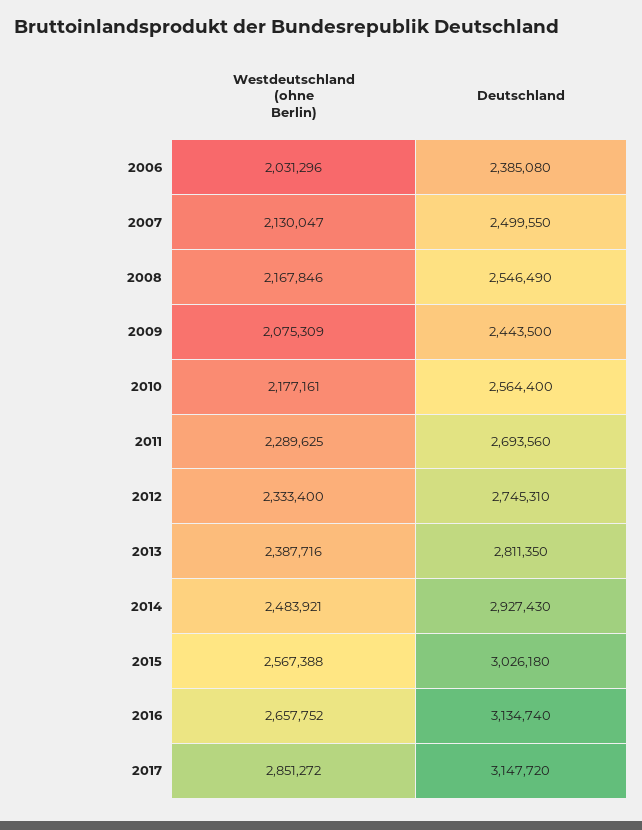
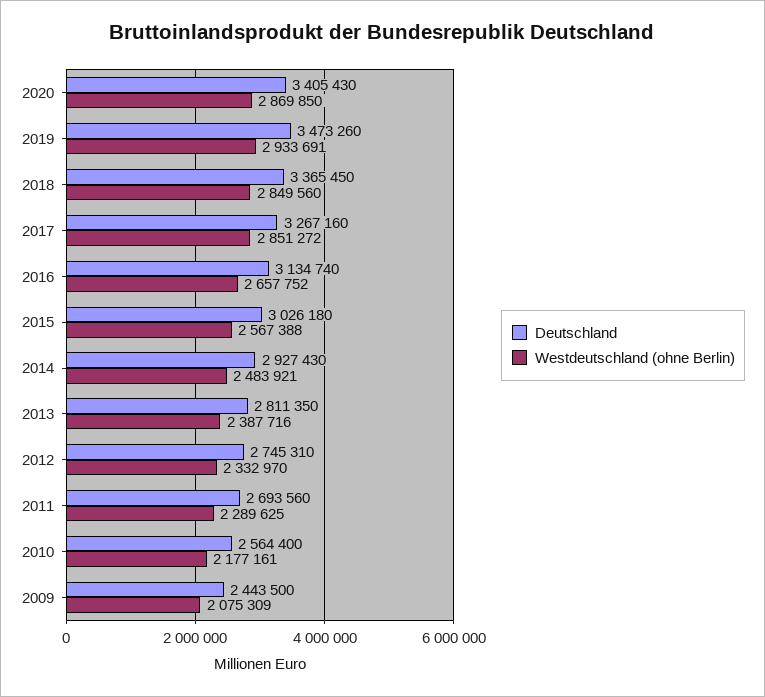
Westdeutschland (ohne Berlin), 2006: 2031296 -> none
Deutschland, 2006: 2385080 -> none
Westdeutschland (ohne Berlin), 2007: 2130047 -> none
Deutschland, 2007: 2499550 -> none
Westdeutschland (ohne Berlin), 2008: 2167846 -> none
Deutschland, 2008: 2546490 -> none
Westdeutschland (ohne Berlin), 2012: 2333400 -> 2332970
Deutschland, 2017: 3147720 -> 3267160
Deutschland, 2020: none -> 3405430
Westdeutschland (ohne Berlin), 2020: none -> 2869850
Deutschland, 2019: none -> 3473260
Westdeutschland (ohne Berlin), 2019: none -> 2933691
Deutschland, 2018: none -> 3365450
Westdeutschland (ohne Berlin), 2018: none -> 2849560

